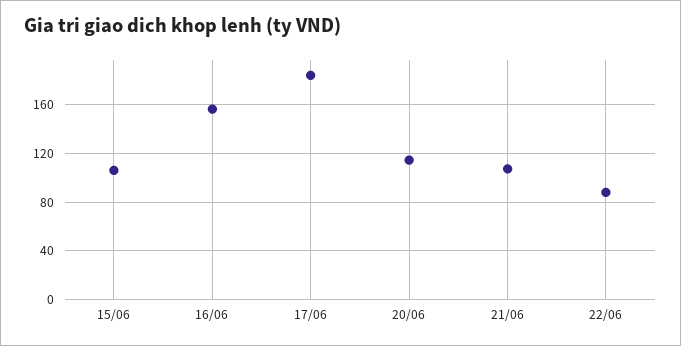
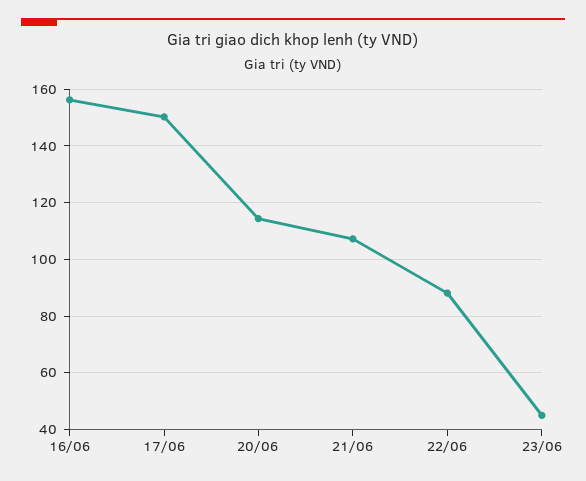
15/06: 105 -> none
17/06: 185 -> 150
23/06: none -> 45

